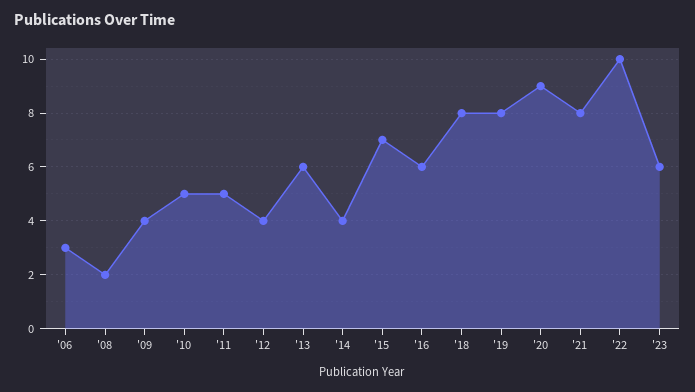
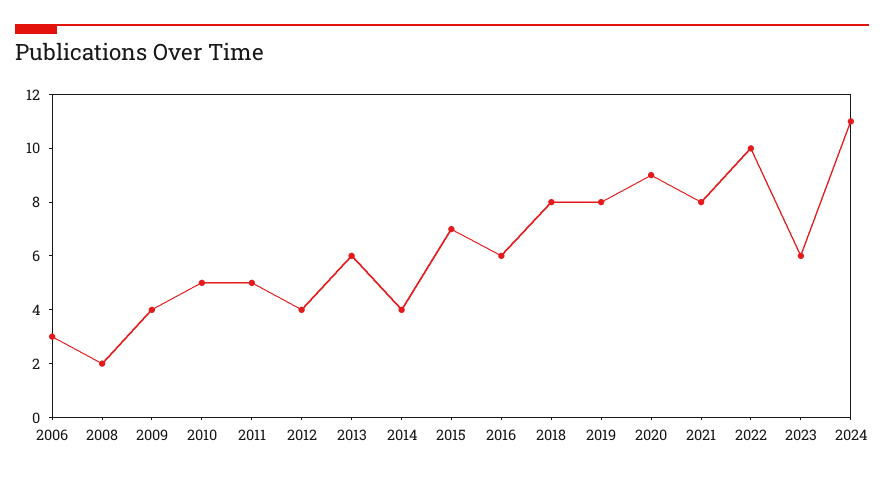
2024: none -> 11

